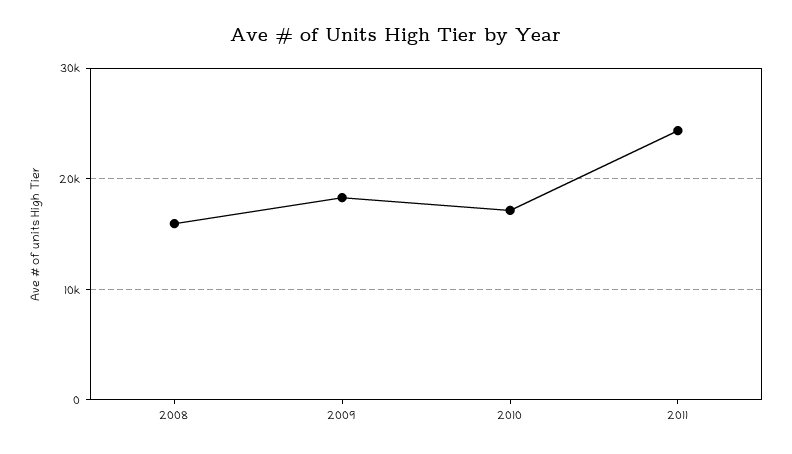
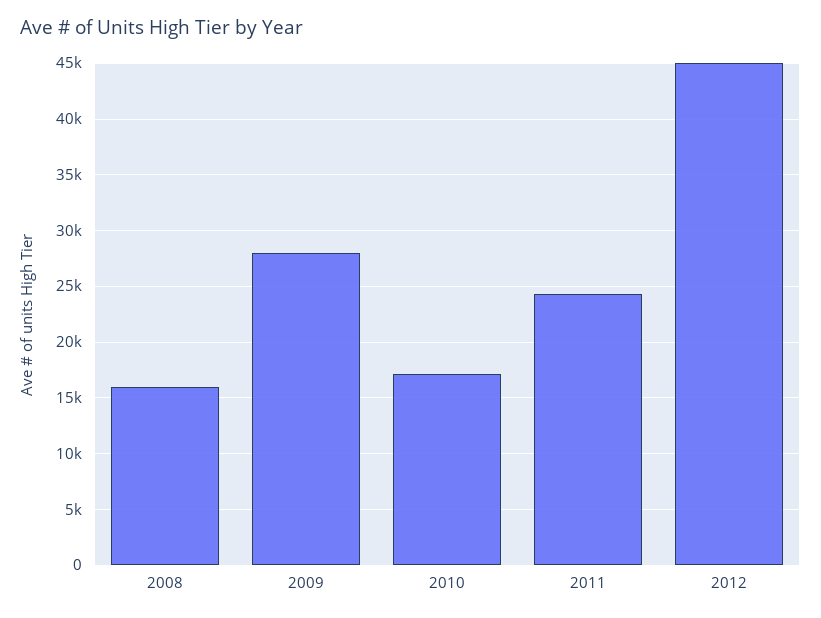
2009: 18000 -> 28000
2012: none -> 45000

